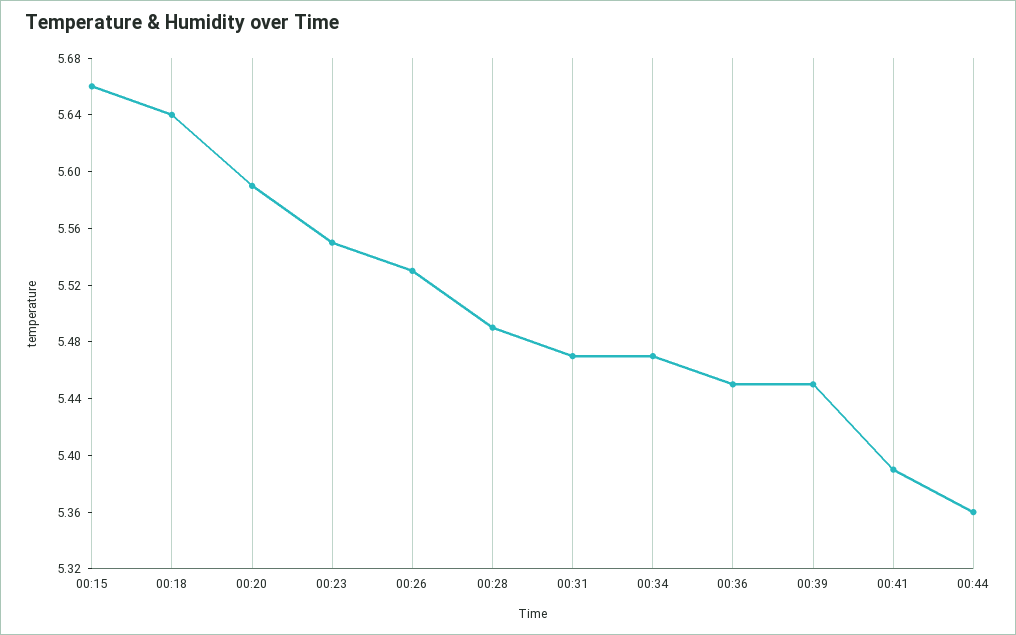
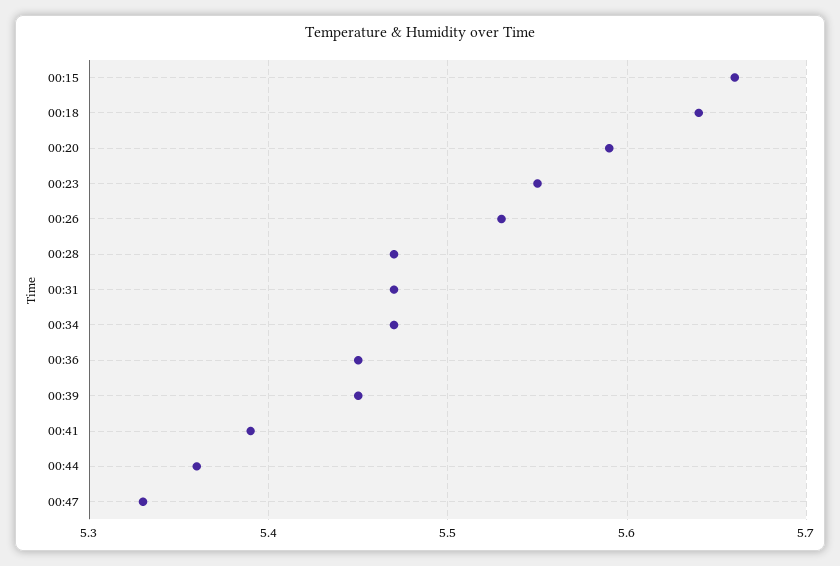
00:28: 5.49 -> 5.47
00:47: none -> 5.33

